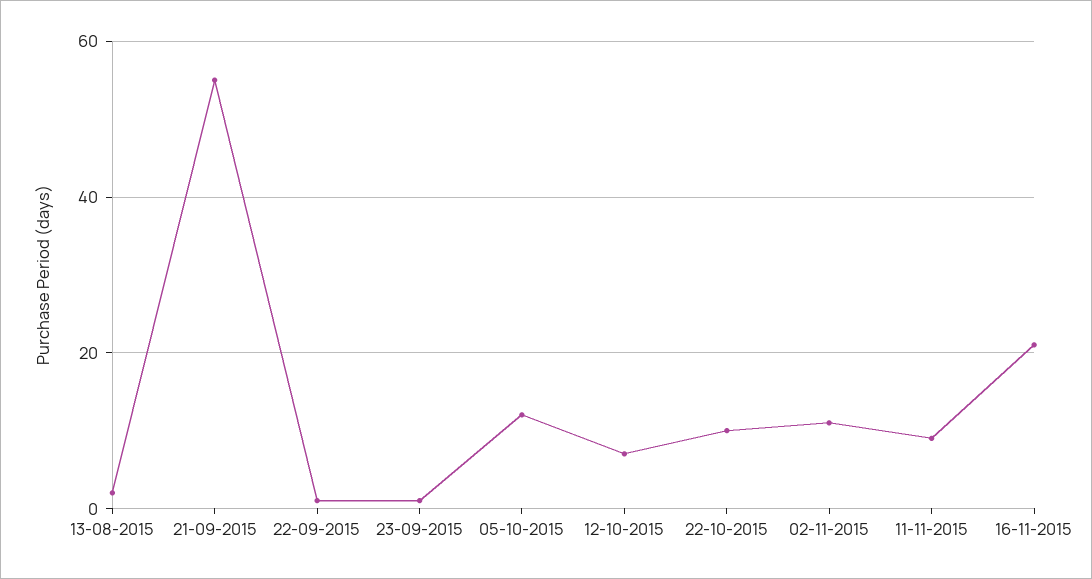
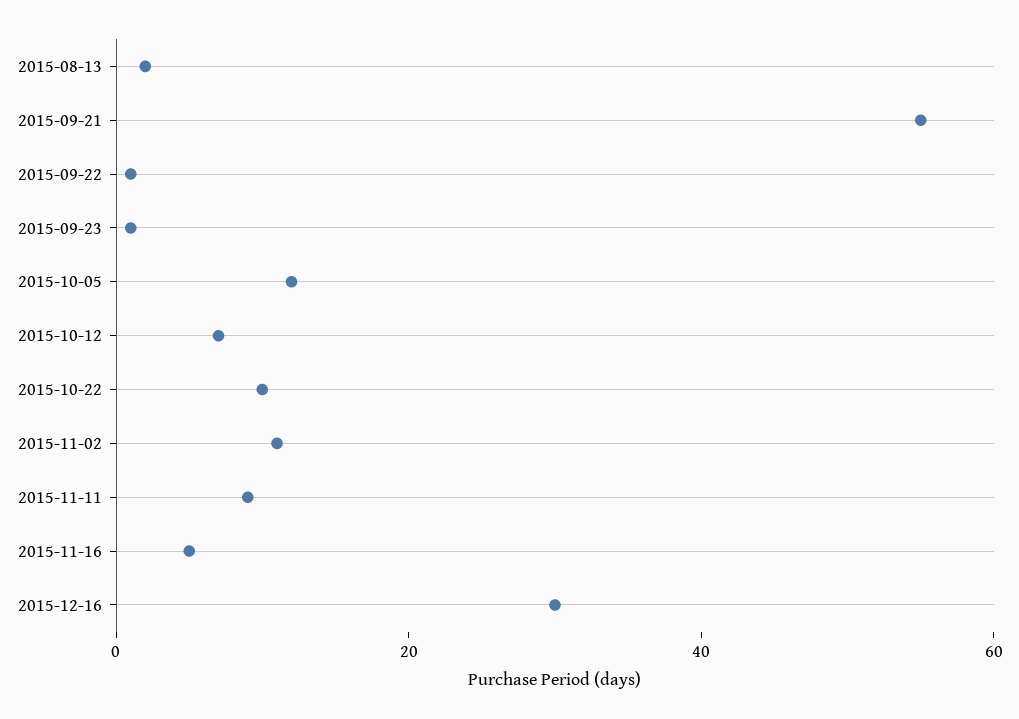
16-11-2015: 20 -> 5
2015-12-16: none -> 30

